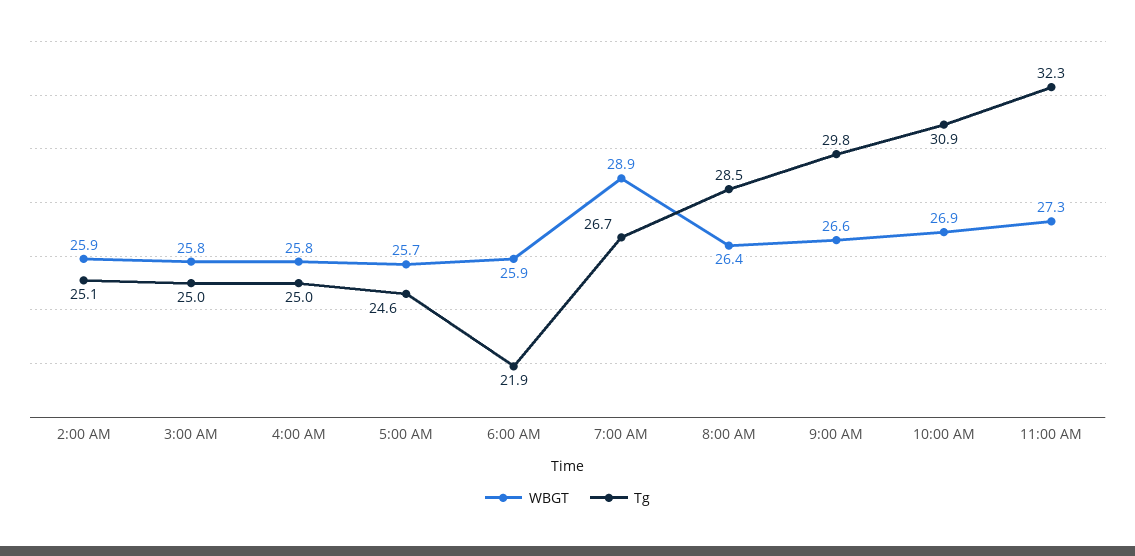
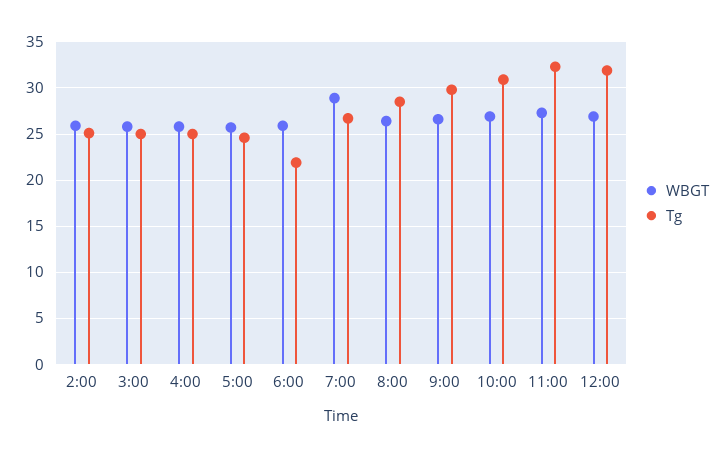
WBGT, 12:00: none -> 27
Tg, 12:00: none -> 32

